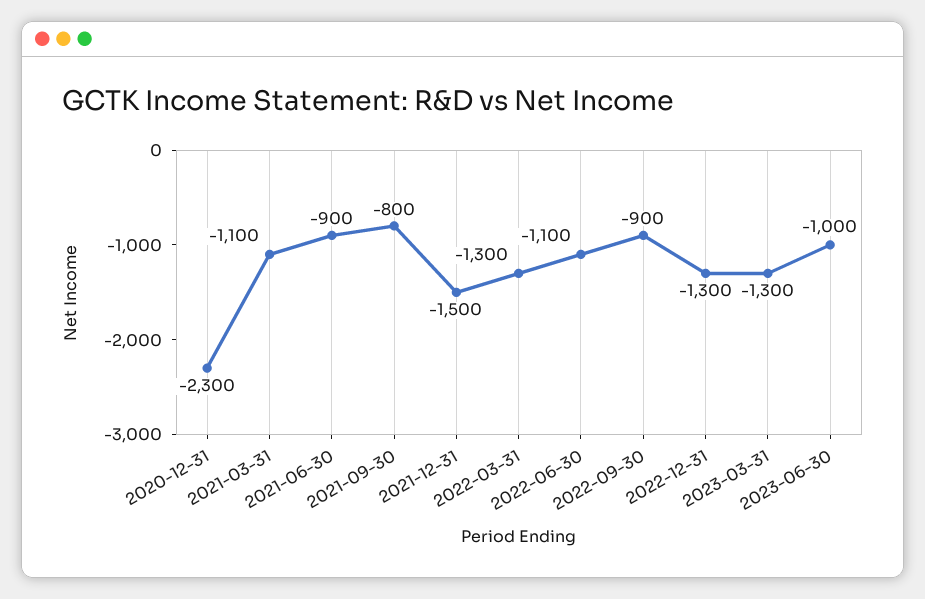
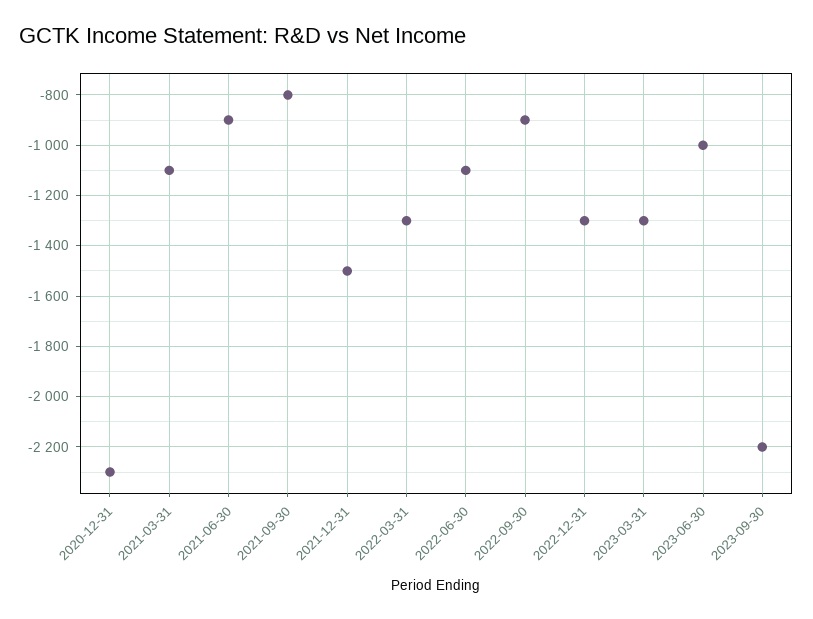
2023-09-30: none -> -2200

